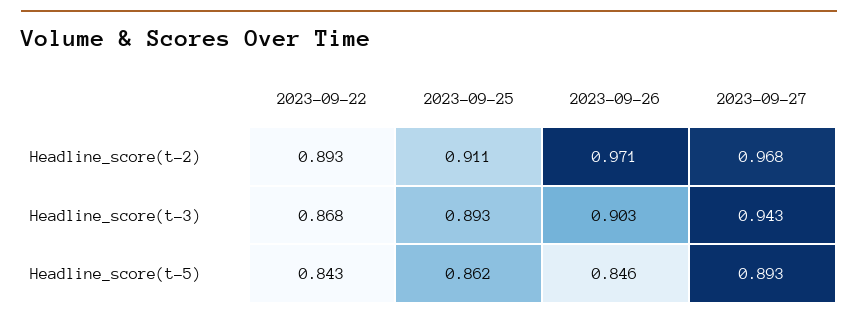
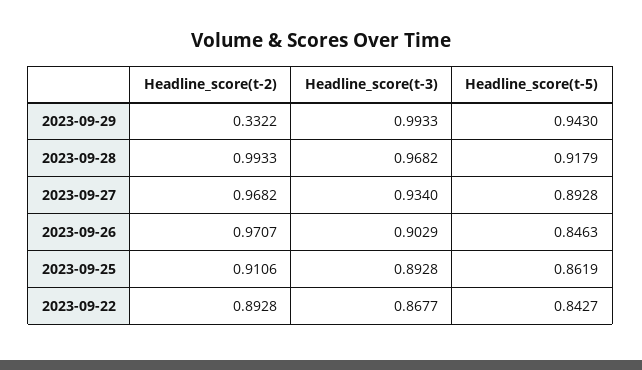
2023-09-27, Headline_score(t-3): 0.943 -> 0.934
2023-09-29, Headline_score(t-2): none -> 0.3322
2023-09-29, Headline_score(t-3): none -> 0.9933
2023-09-29, Headline_score(t-5): none -> 0.943
2023-09-28, Headline_score(t-2): none -> 0.9933
2023-09-28, Headline_score(t-3): none -> 0.9682
2023-09-28, Headline_score(t-5): none -> 0.9179

